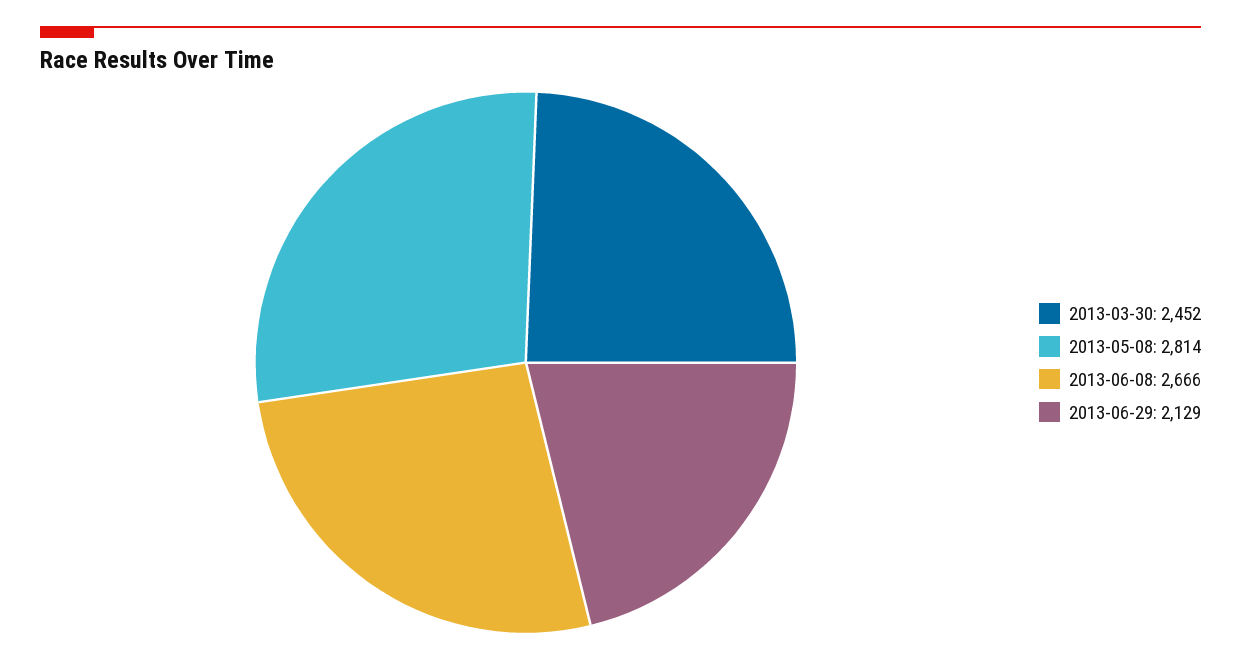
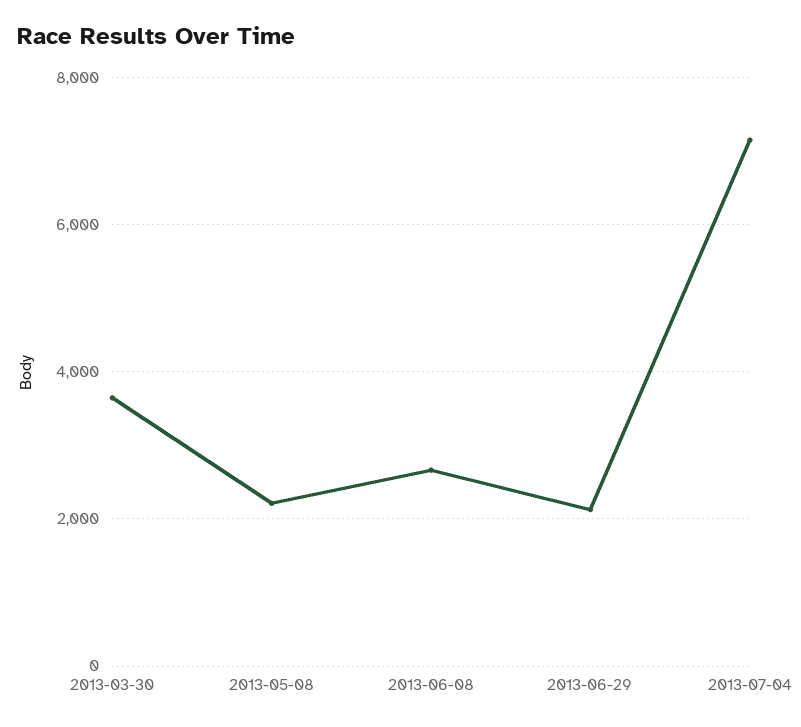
2013-03-30: 2452 -> 3600
2013-05-08: 2814 -> 2200
2013-07-04: none -> 7200

